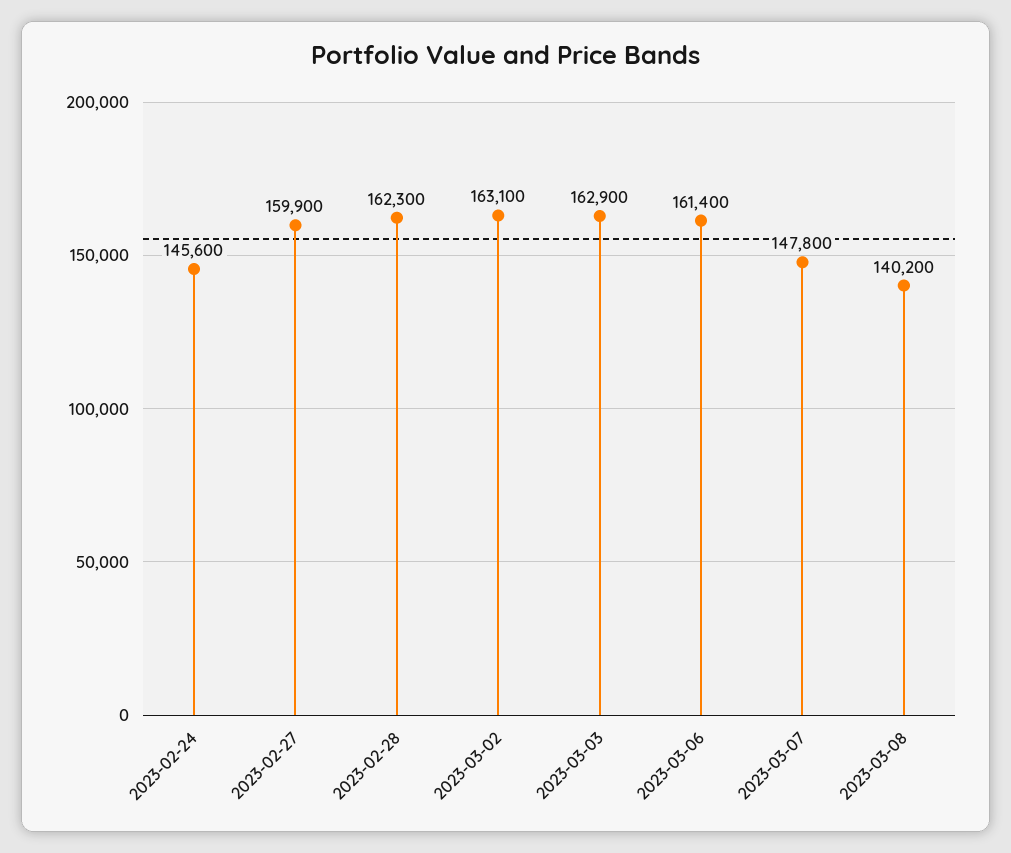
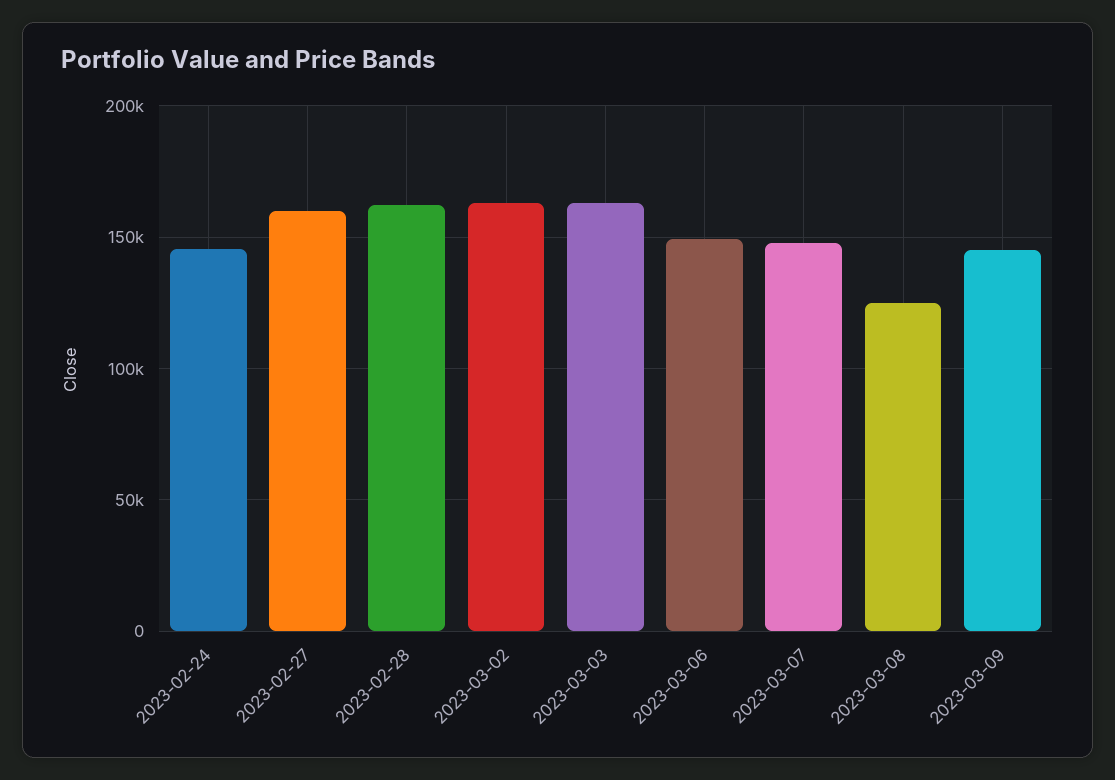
2023-03-06: 161400 -> 150000
2023-03-08: 140200 -> 125000
2023-03-09: none -> 145000

